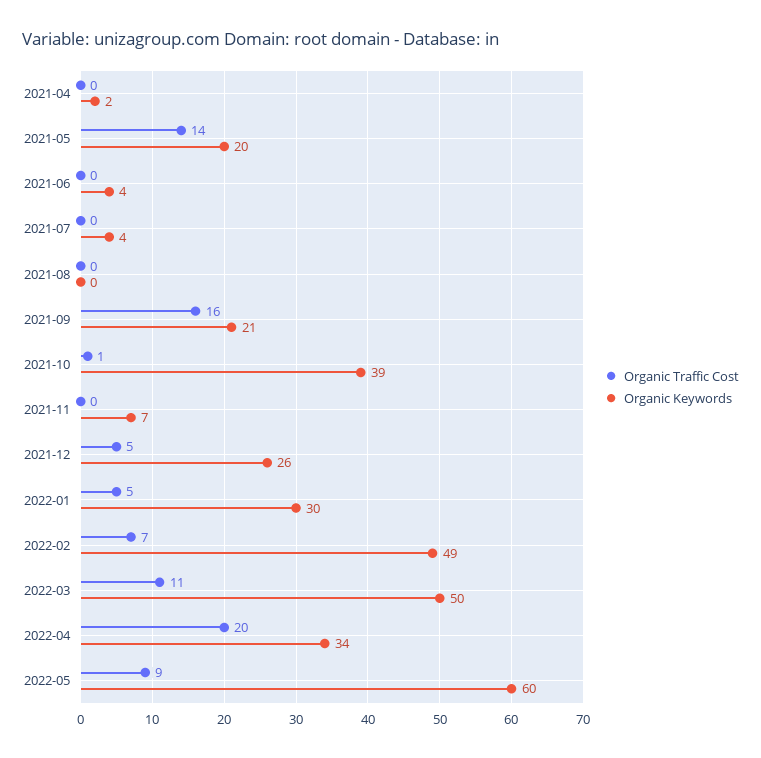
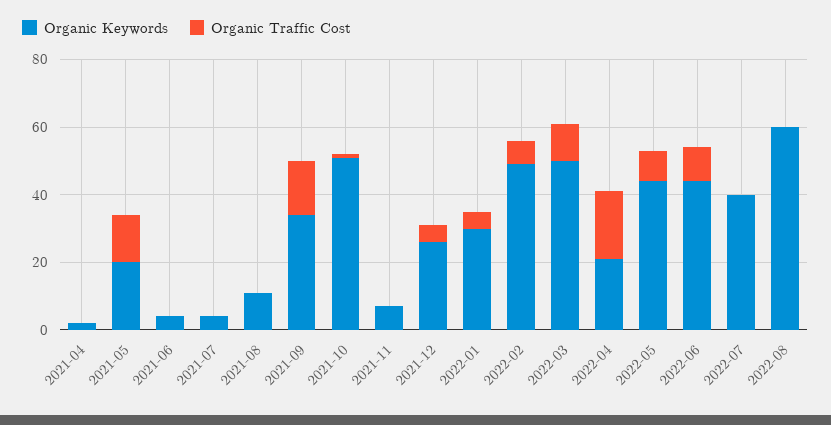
Organic Keywords, 2021-08: 0 -> 10
Organic Keywords, 2021-09: 21 -> 35
Organic Keywords, 2021-10: 39 -> 50
Organic Keywords, 2022-04: 34 -> 20
Organic Keywords, 2022-05: 60 -> 45
Organic Keywords, 2022-06: none -> 45
Organic Traffic Cost, 2022-06: none -> 10
Organic Keywords, 2022-07: none -> 40
Organic Traffic Cost, 2022-07: none -> 0
Organic Keywords, 2022-08: none -> 60
Organic Traffic Cost, 2022-08: none -> 0

